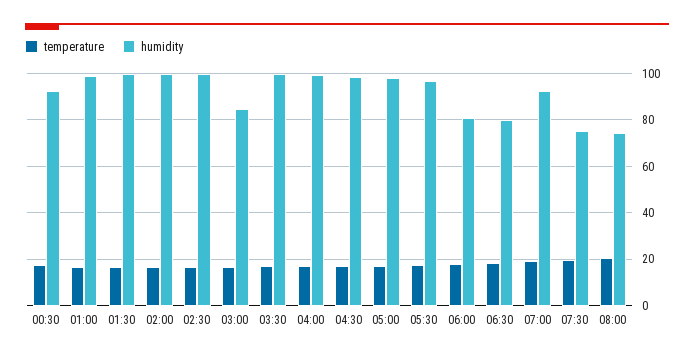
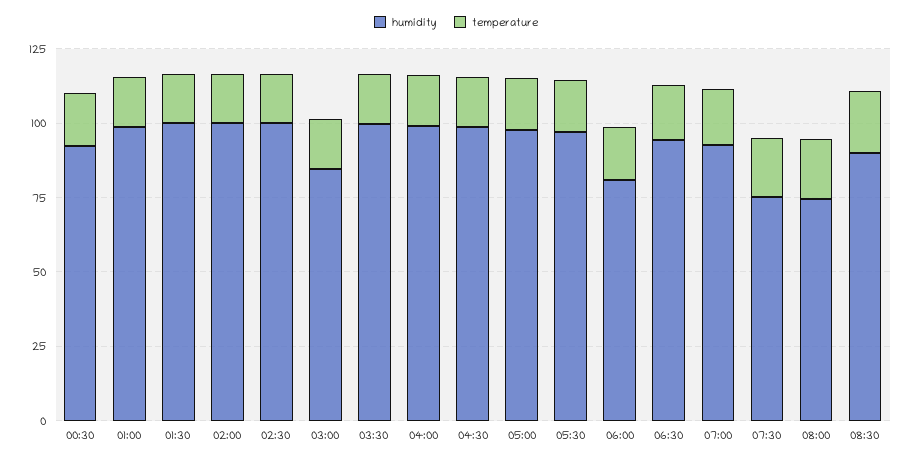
humidity, 06:30: 80 -> 95
humidity, 08:30: none -> 90
temperature, 08:30: none -> 20

